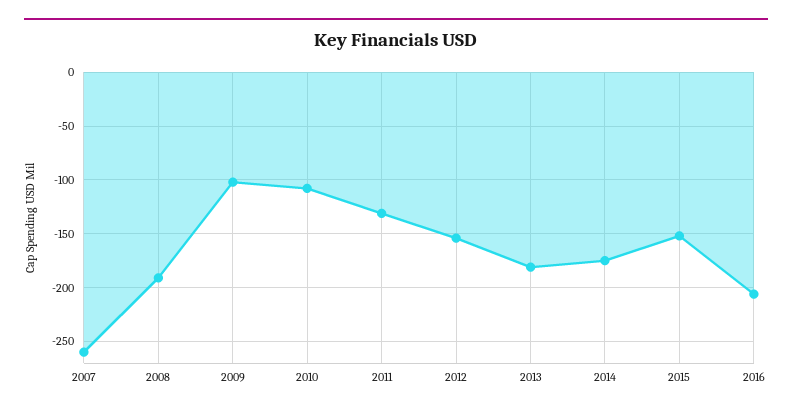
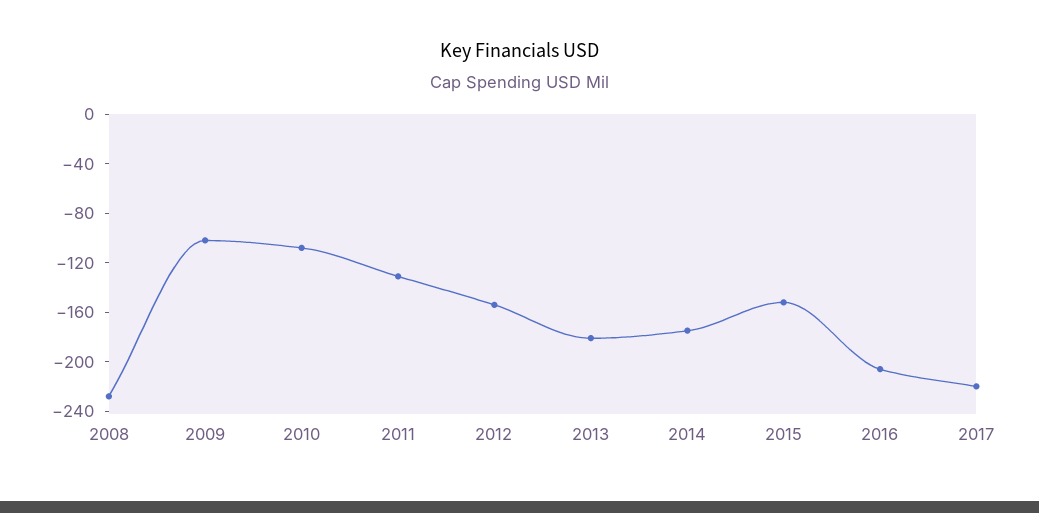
2007: -260 -> none
2008: -190 -> -230
2017: none -> -220

